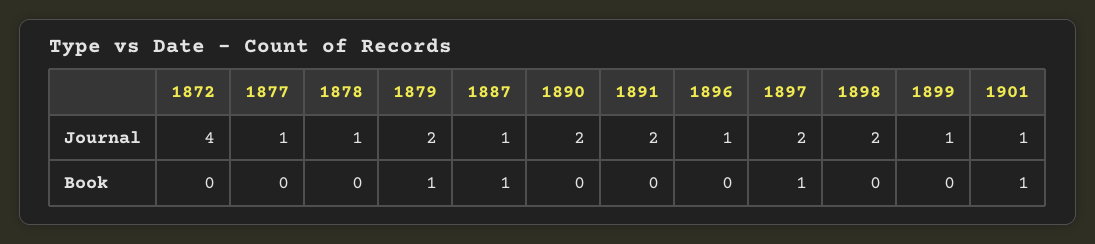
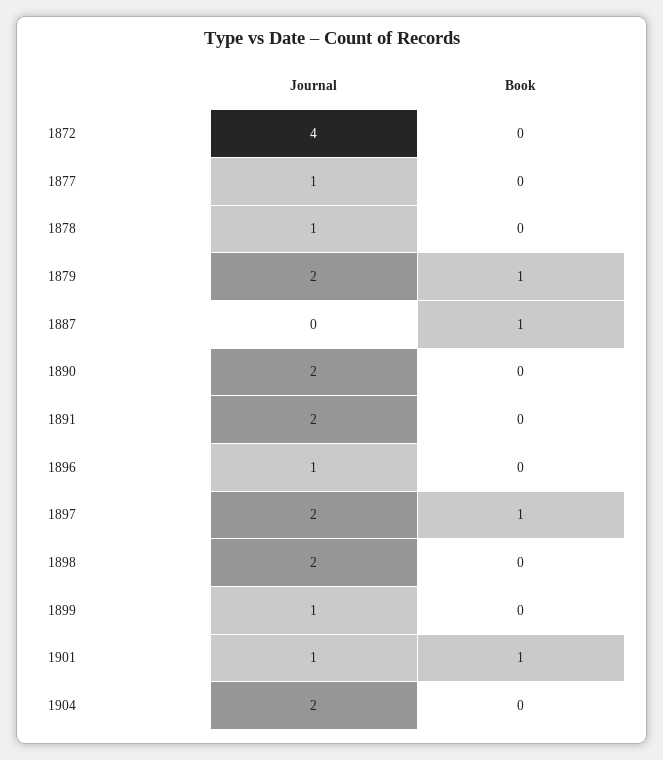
1887, Journal: 1 -> 0
1904, Journal: none -> 2
1904, Book: none -> 0

